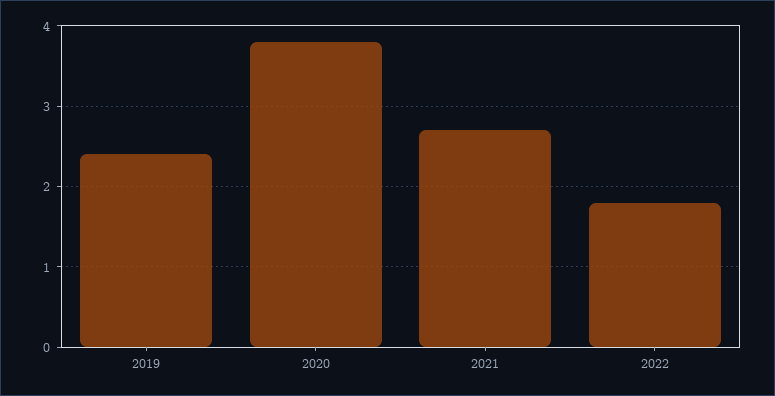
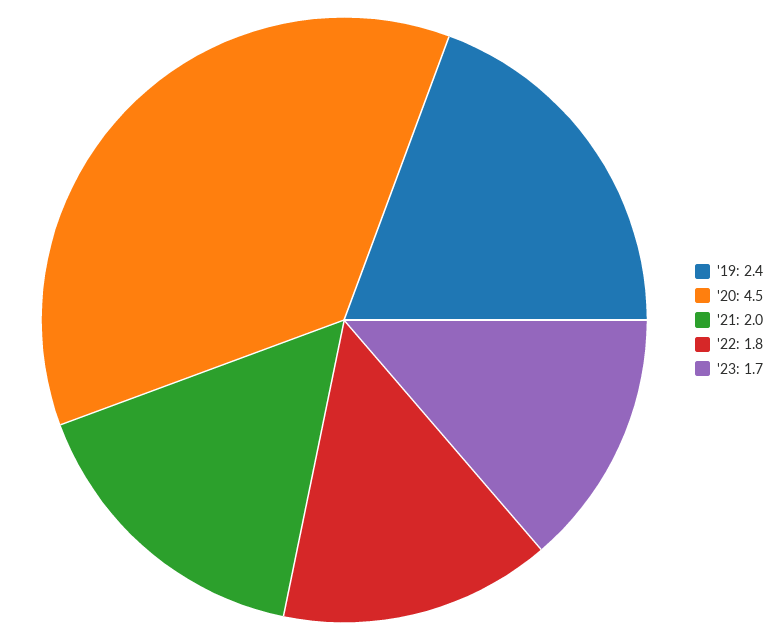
2020: 3.8 -> 4.5
2021: 2.7 -> 2
'23: none -> 1.7

